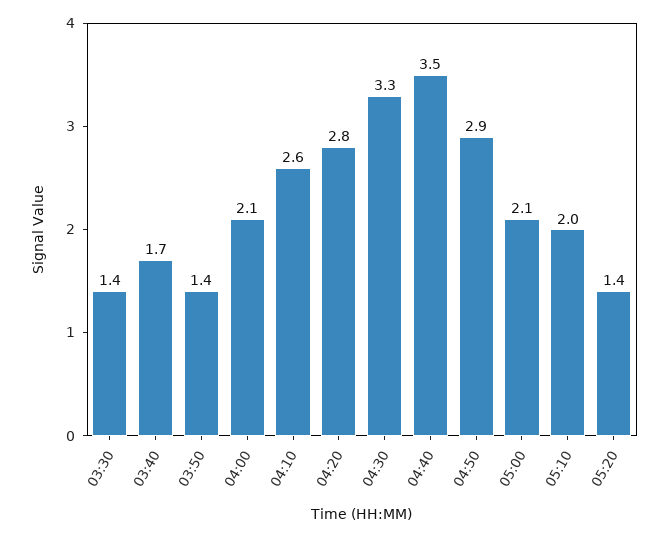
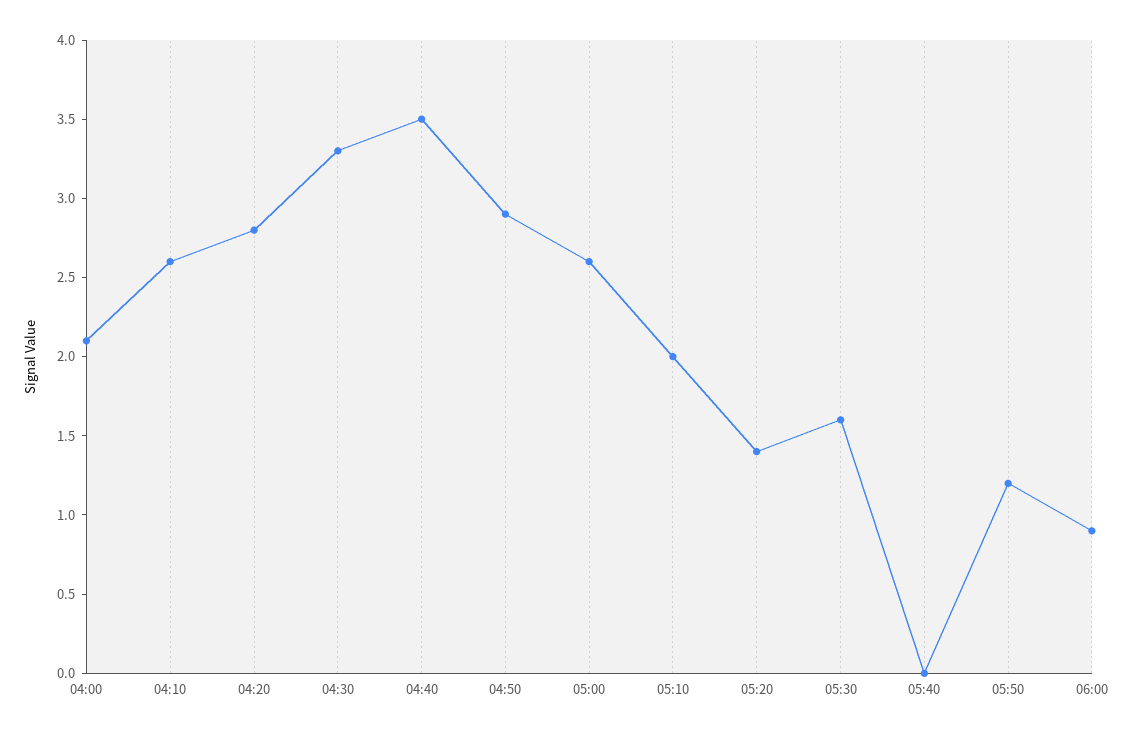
03:30: 1.4 -> none
03:40: 1.7 -> none
03:50: 1.4 -> none
05:00: 2.1 -> 2.6
05:30: none -> 1.6
05:40: none -> 0
05:50: none -> 1.2
06:00: none -> 0.9

